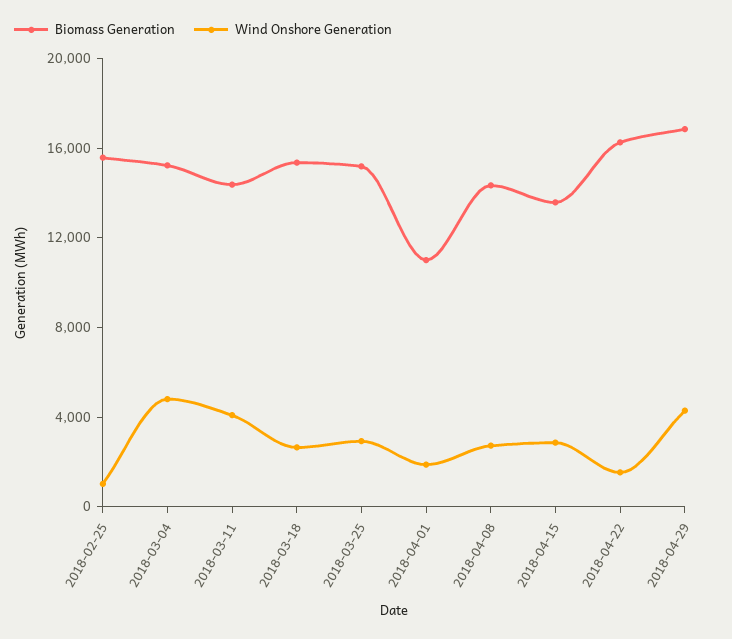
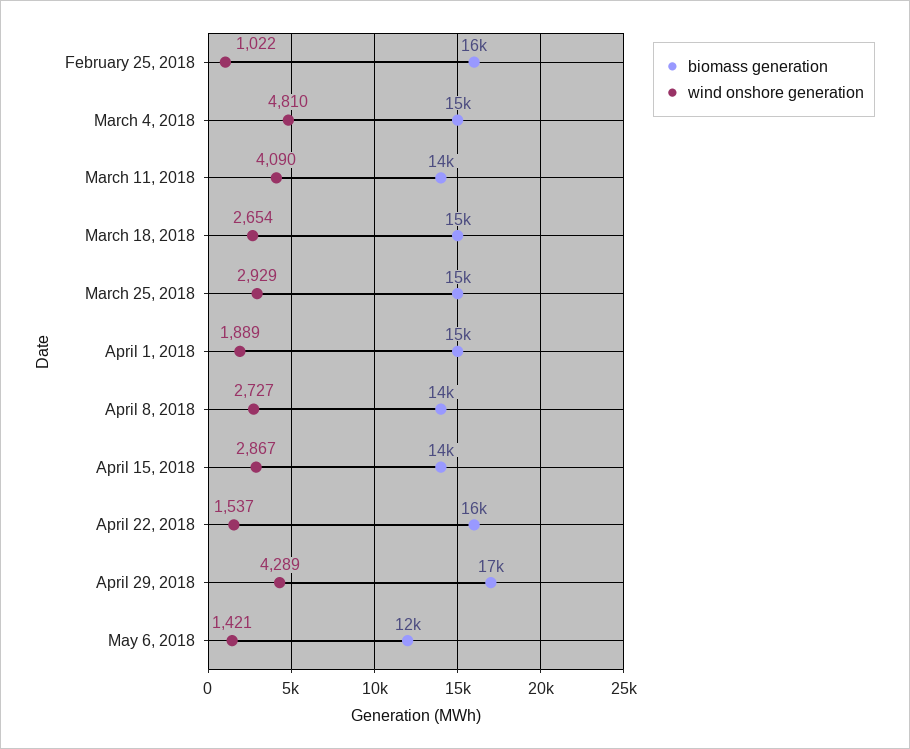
Biomass Generation, 2018-04-01: 11000 -> 15000
Biomass Generation, May 6, 2018: none -> 12000
Wind Onshore Generation, May 6, 2018: none -> 1421

